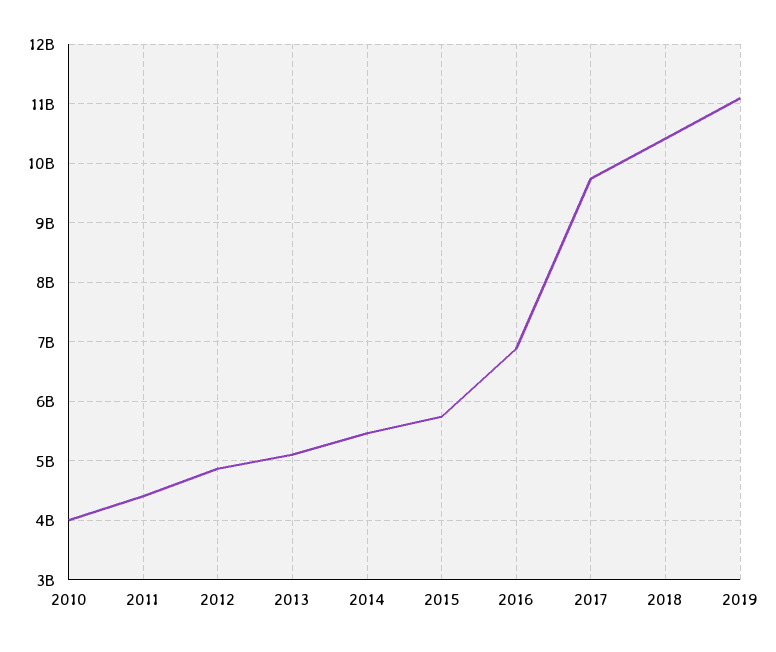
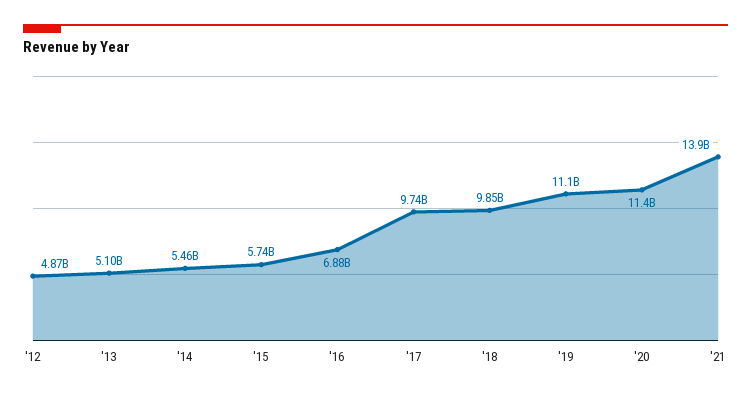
2010: 4000000000 -> none
2011: 4400000000 -> none
2018: 10400000000 -> 9850000000
'20: none -> 11400000000
'21: none -> 13900000000

